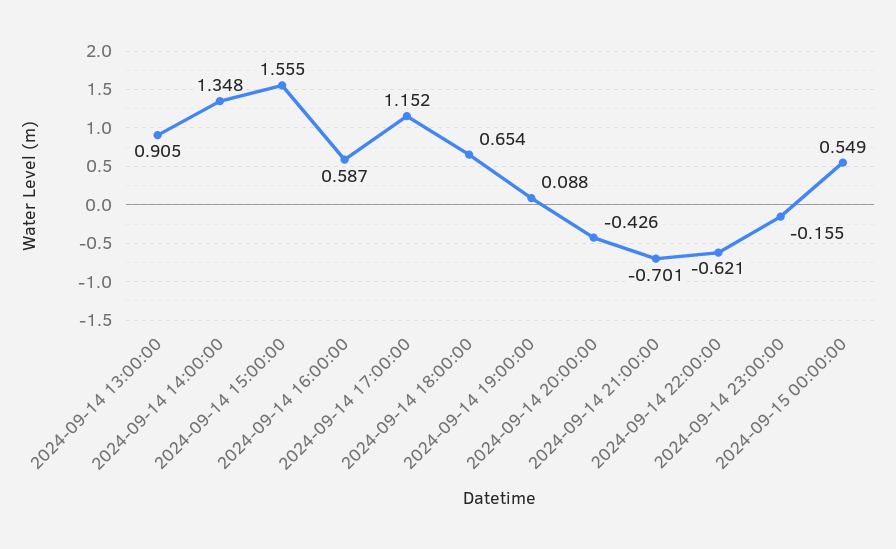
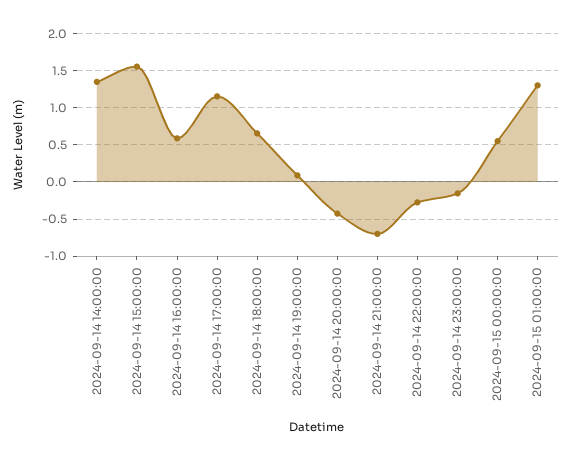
2024-09-14 13:00:00: 0.905 -> none
2024-09-14 22:00:00: -0.621 -> -0.3
2024-09-15 01:00:00: none -> 1.3

